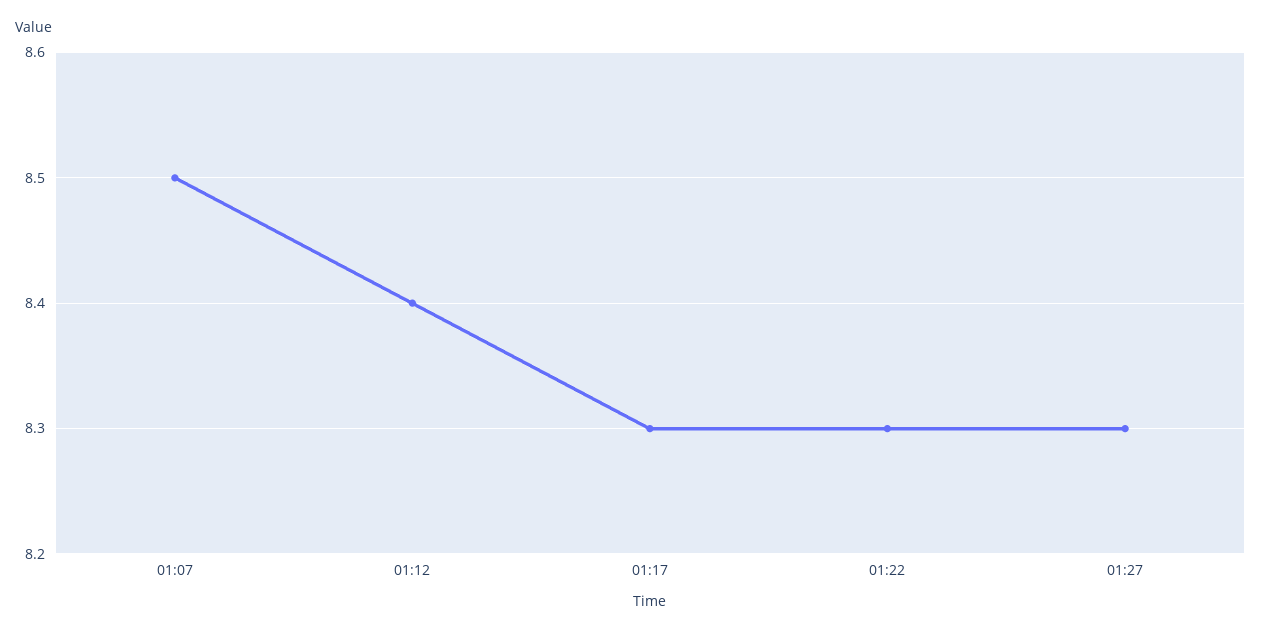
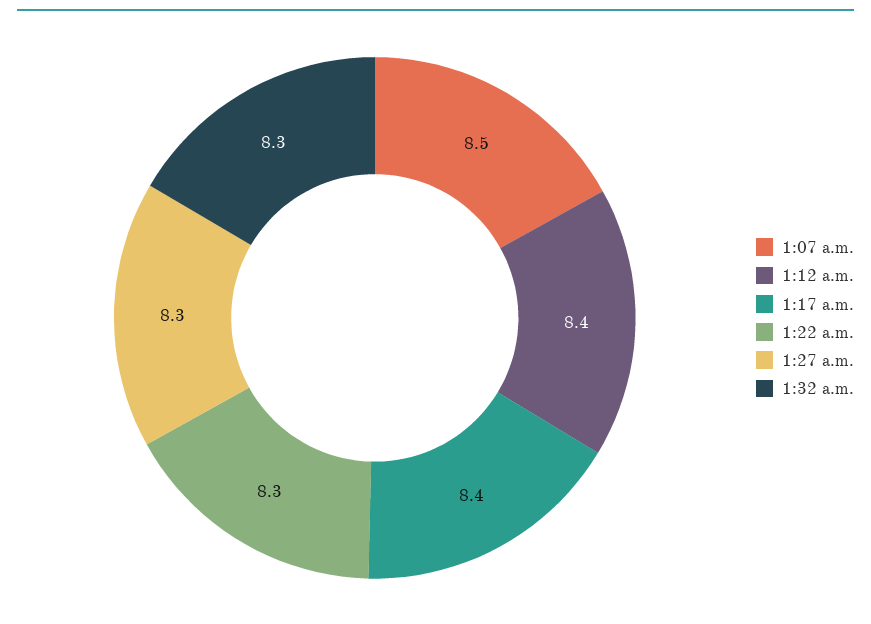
01:17: 8.3 -> 8.4
1:32 a.m.: none -> 8.3

